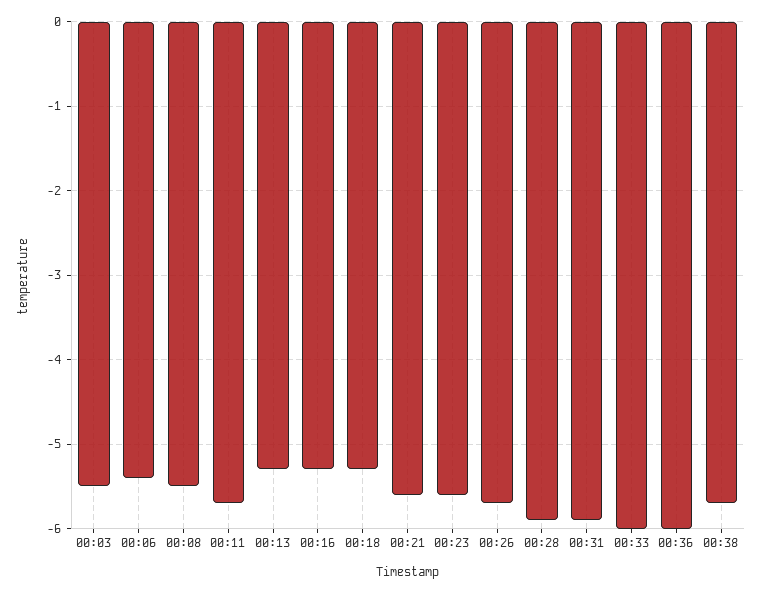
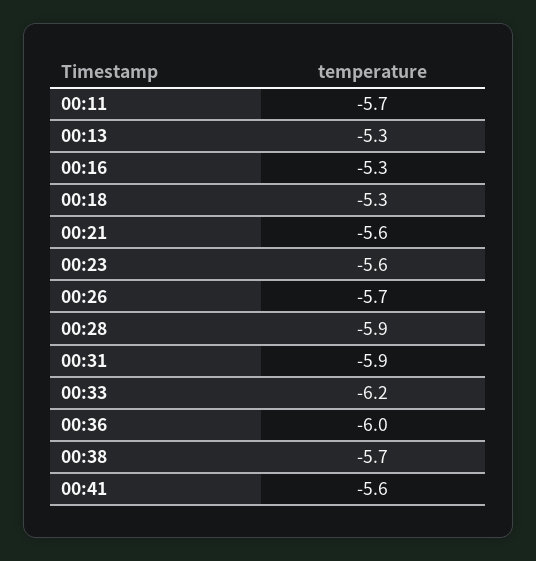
00:03: -5.5 -> none
00:06: -5.4 -> none
00:08: -5.5 -> none
00:33: -6 -> -6.2
00:41: none -> -5.6

